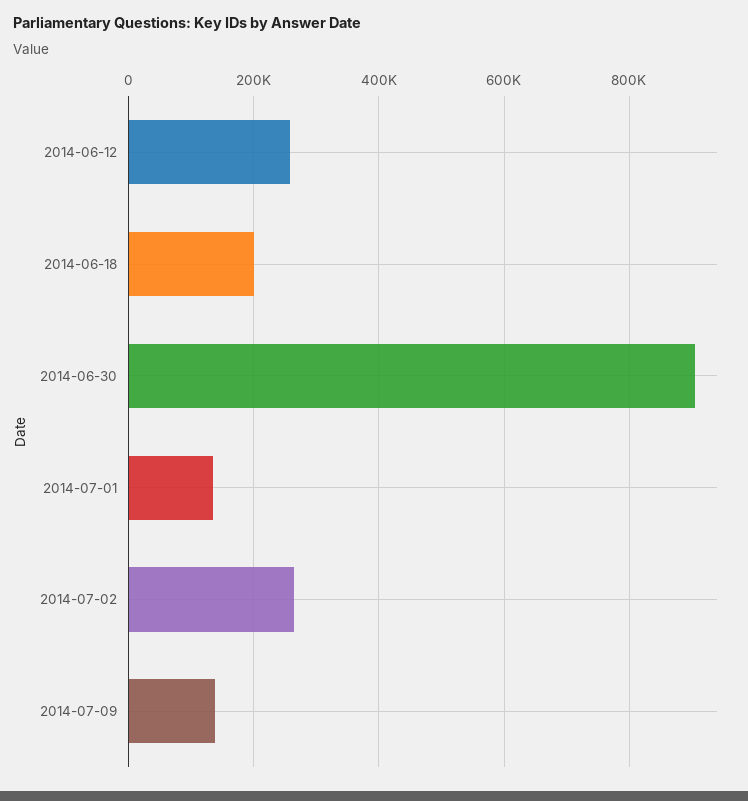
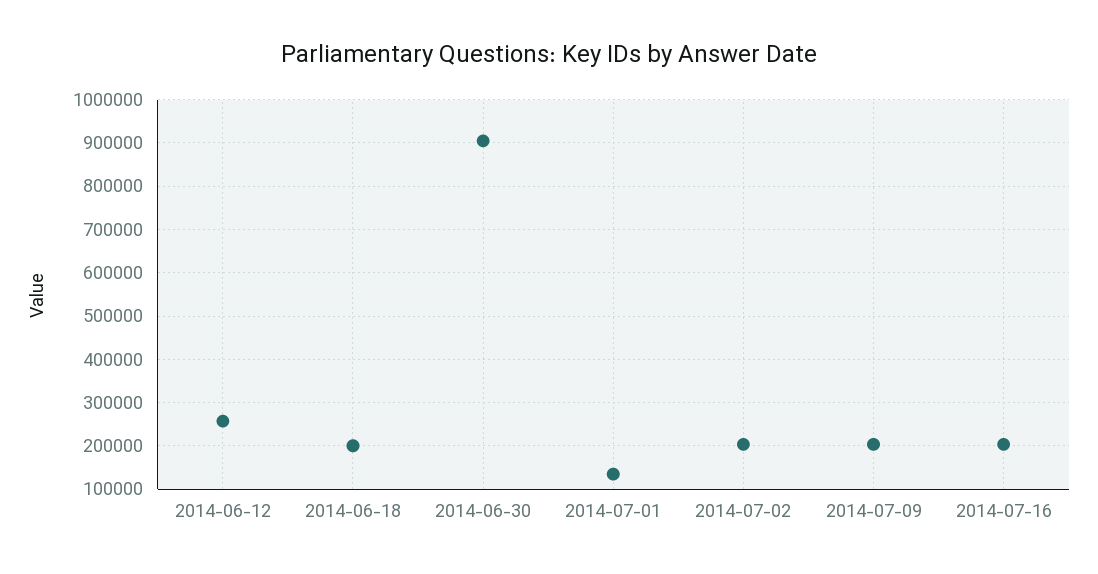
2014-07-02: 260000 -> 200000
2014-07-09: 140000 -> 200000
2014-07-16: none -> 200000

